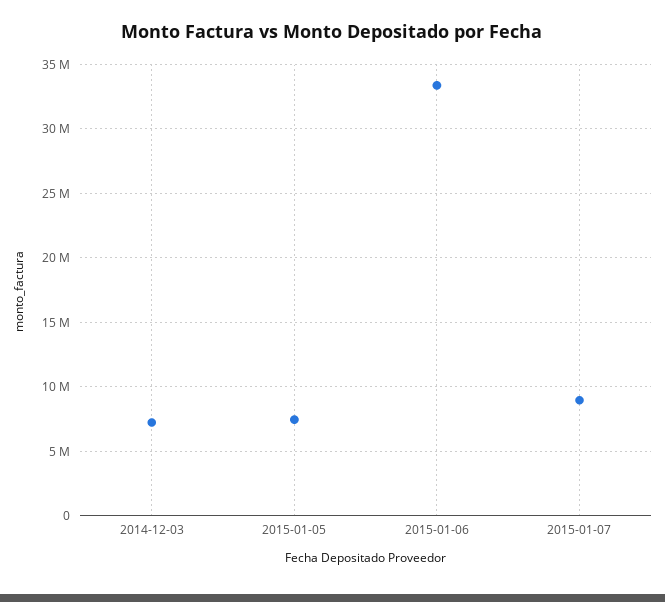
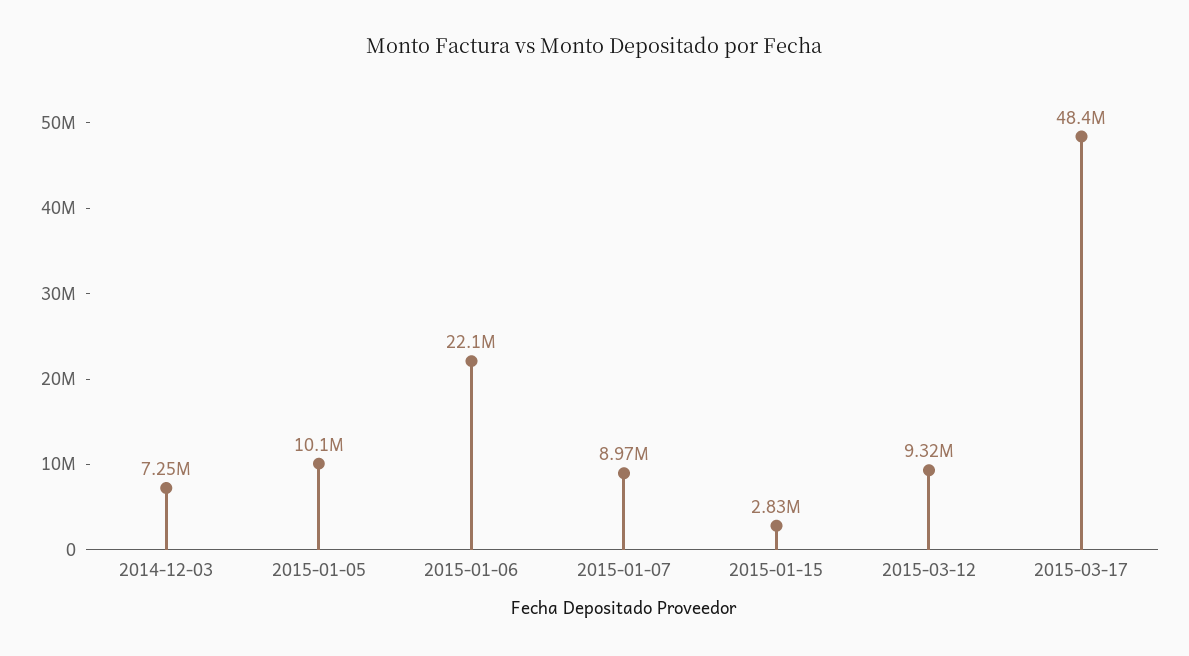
2015-01-05: 7500000 -> 10100000
2015-01-06: 33500000 -> 22100000
2015-01-15: none -> 2830000
2015-03-12: none -> 9320000
2015-03-17: none -> 48400000

